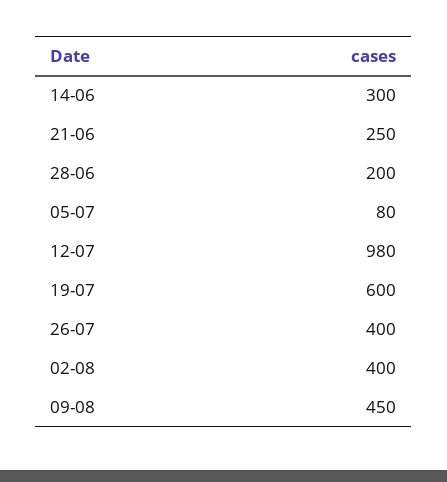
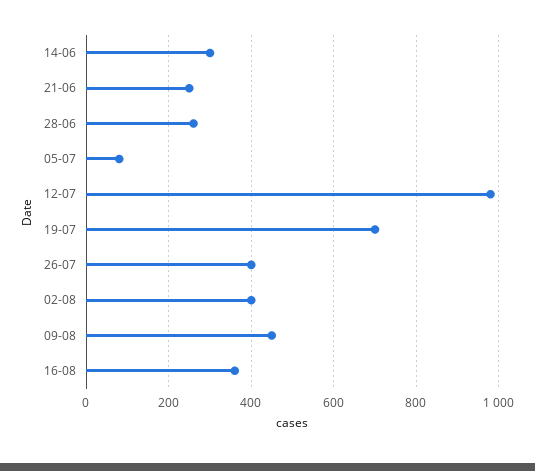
28-06: 200 -> 260
19-07: 600 -> 700
16-08: none -> 360

